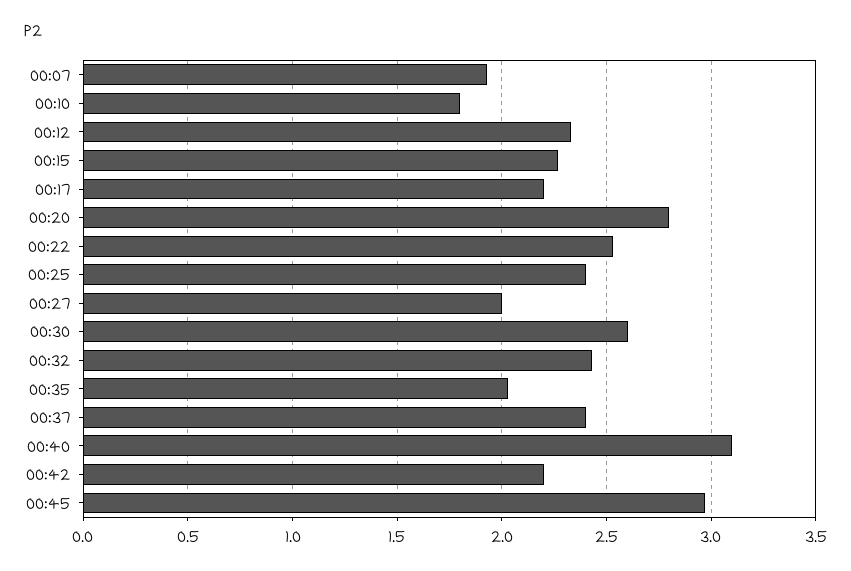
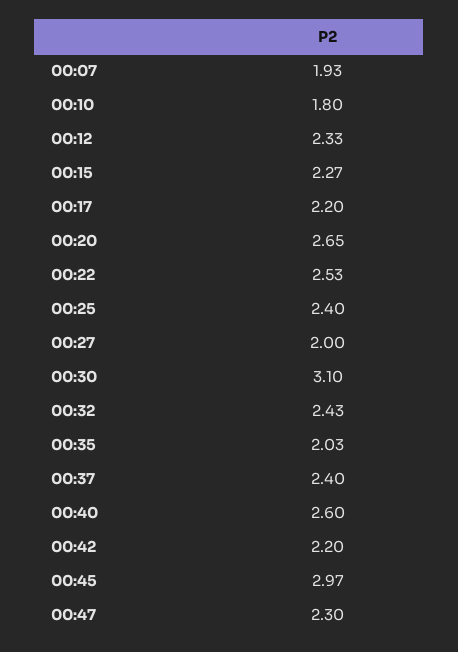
00:20: 2.8 -> 2.65
00:30: 2.6 -> 3.1
00:40: 3.1 -> 2.6
00:47: none -> 2.3

